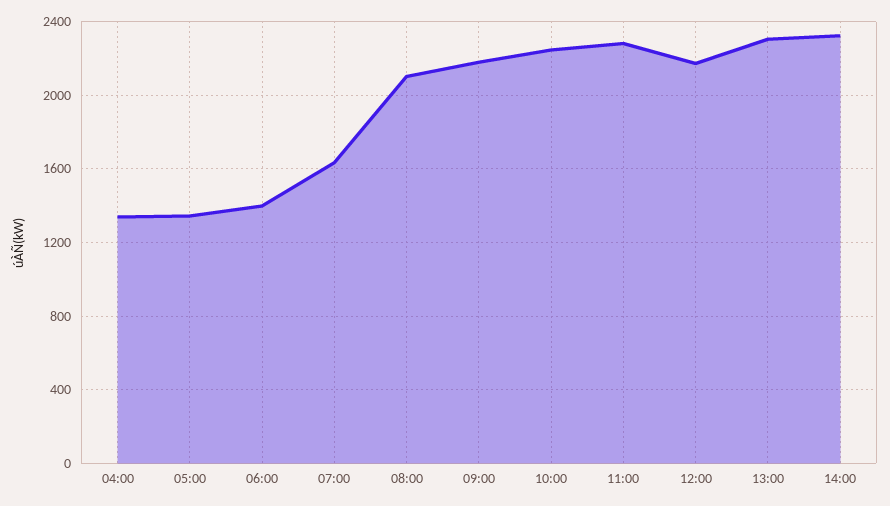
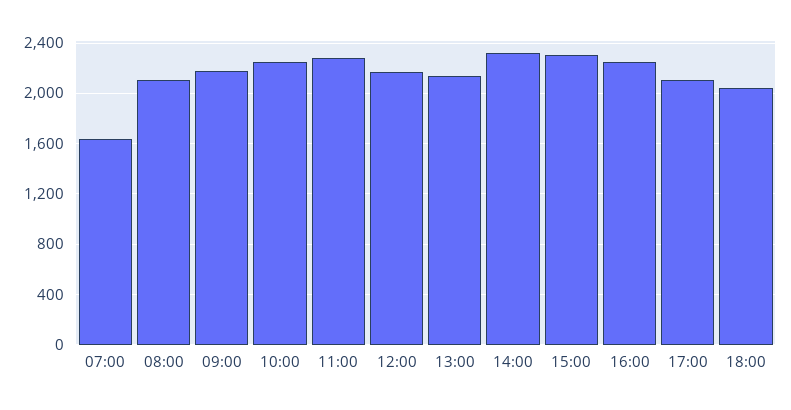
04:00: 1350 -> none
05:00: 1350 -> none
06:00: 1400 -> none
13:00: 2300 -> 2150
15:00: none -> 2300
16:00: none -> 2250
17:00: none -> 2100
18:00: none -> 2050

